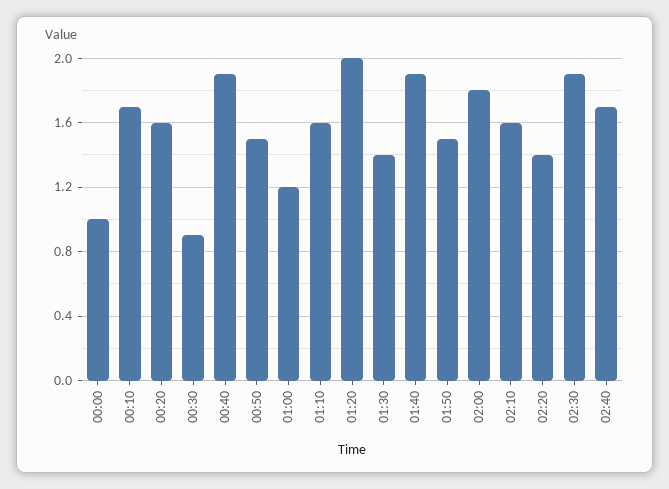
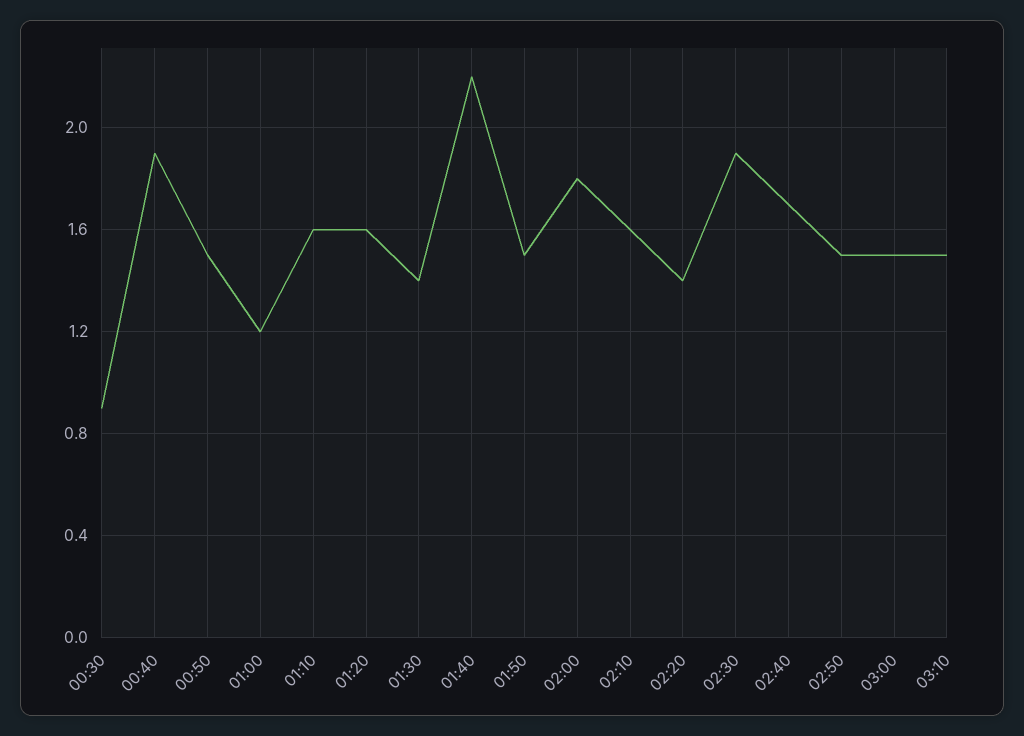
00:00: 1 -> none
00:10: 1.7 -> none
00:20: 1.6 -> none
01:20: 2 -> 1.6
01:40: 1.9 -> 2.2
02:50: none -> 1.5
03:00: none -> 1.5
03:10: none -> 1.5

